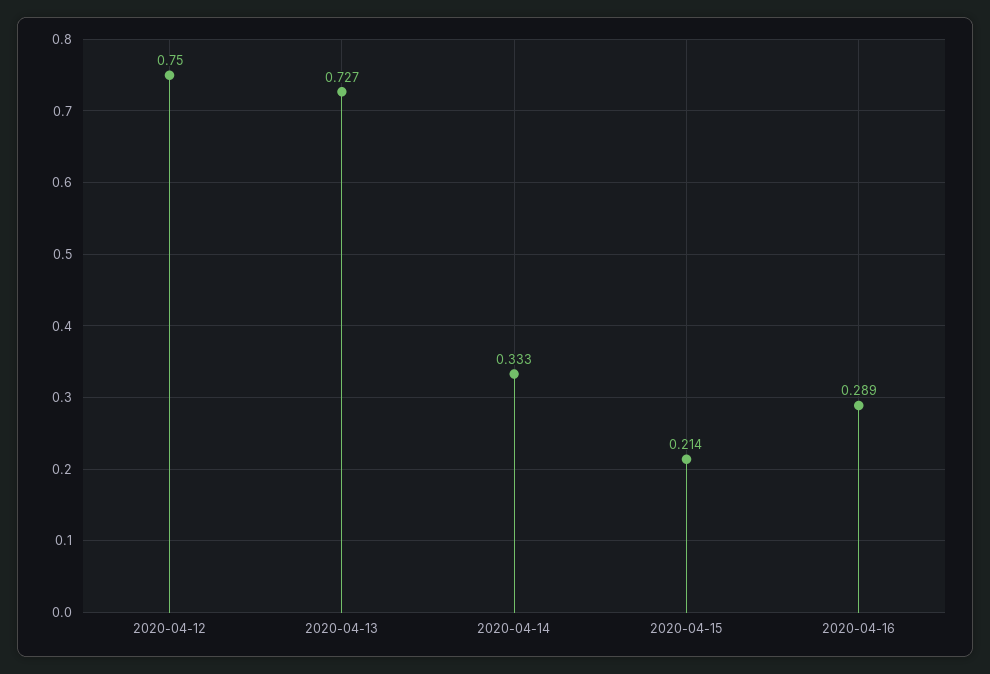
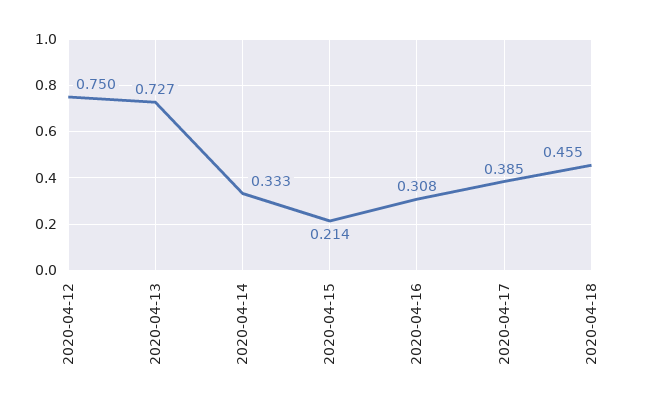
2020-04-16: 0.289 -> 0.308
2020-04-17: none -> 0.385
2020-04-18: none -> 0.455

